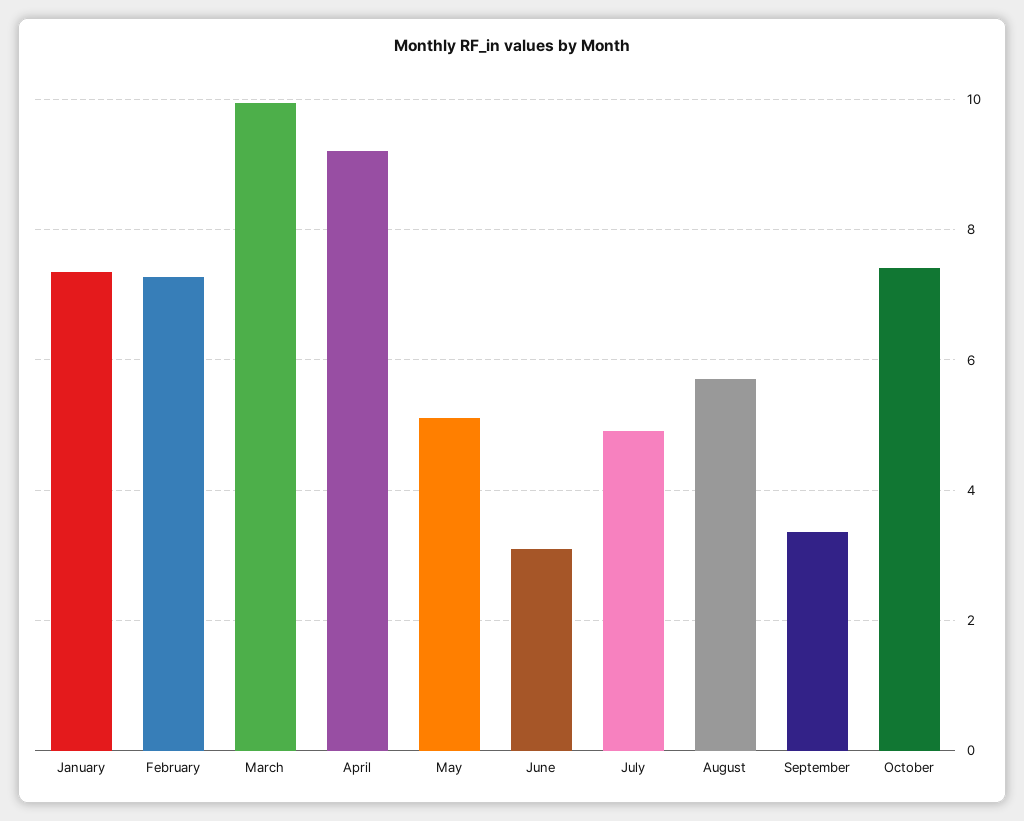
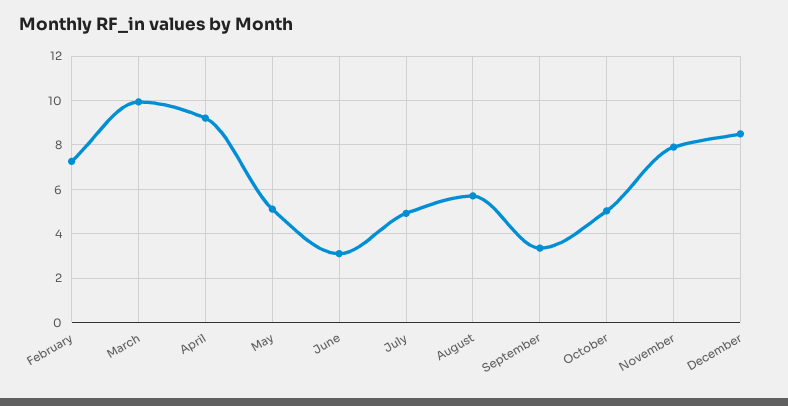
January: 7.4 -> none
October: 7.4 -> 5
November: none -> 8
December: none -> 8.5

